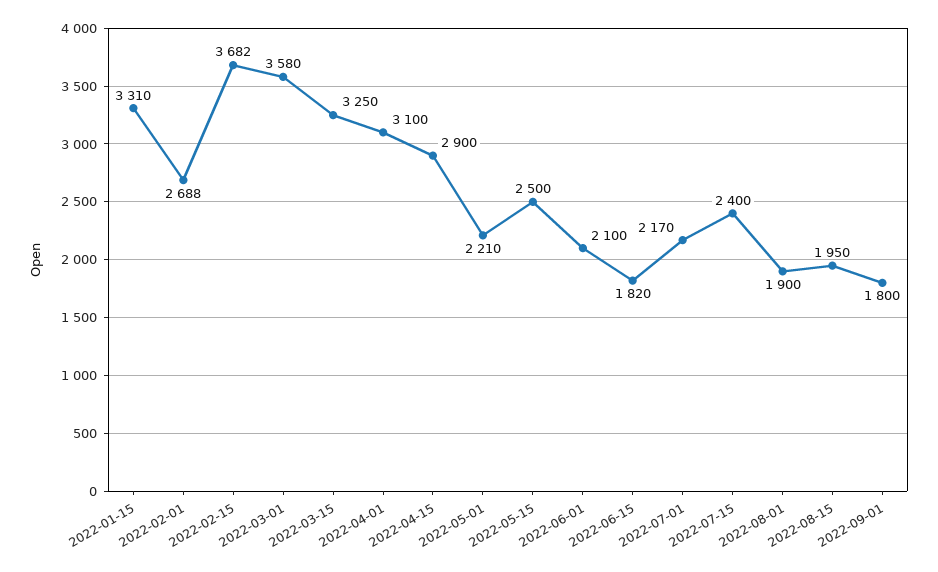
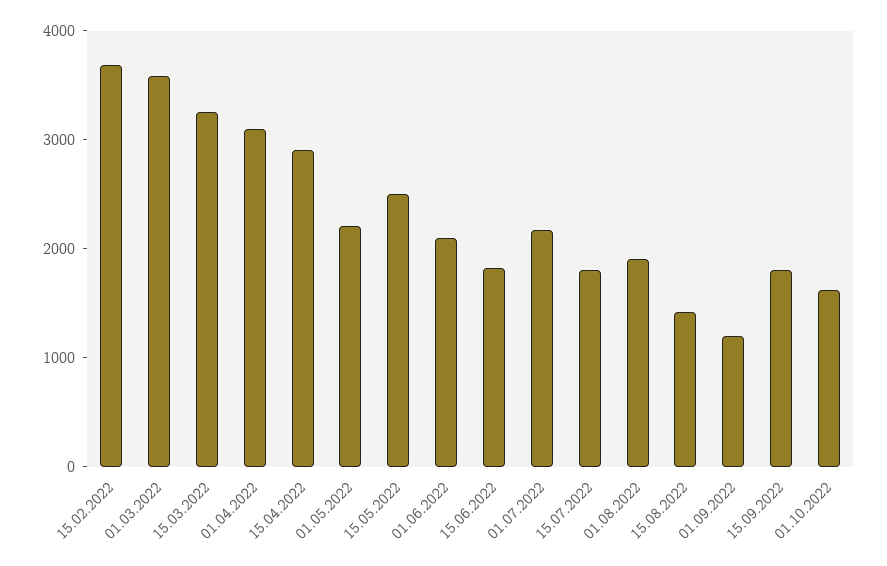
2022-01-15: 3310 -> none
2022-02-01: 2688 -> none
2022-07-15: 2400 -> 1800
2022-08-15: 1950 -> 1400
2022-09-01: 1800 -> 1200
15.09.2022: none -> 1800
01.10.2022: none -> 1600

